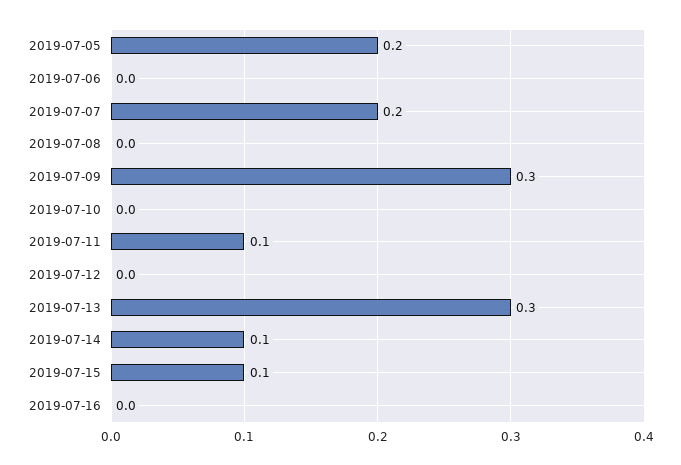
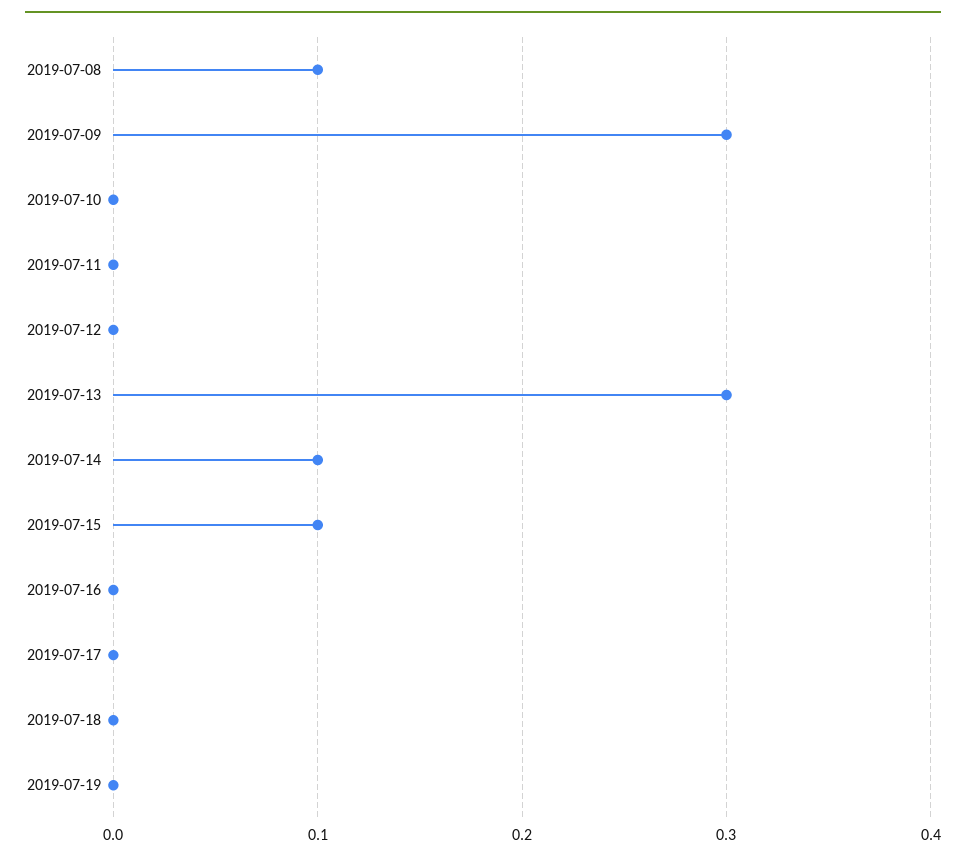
2019-07-05: 0.2 -> none
2019-07-06: 0 -> none
2019-07-07: 0.2 -> none
2019-07-08: 0 -> 0.1
2019-07-11: 0.1 -> 0
2019-07-17: none -> 0
2019-07-18: none -> 0
2019-07-19: none -> 0

